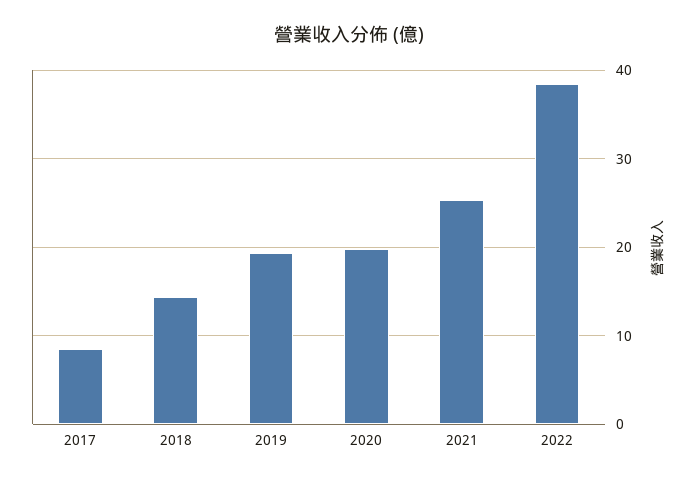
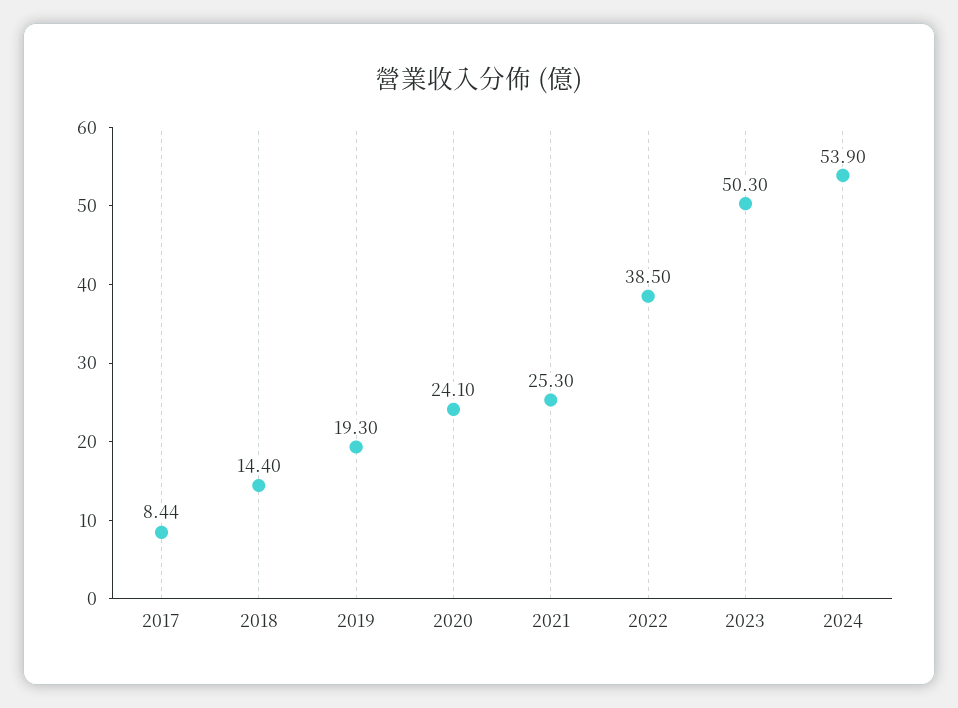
2020: 20 -> 24.1
2023: none -> 50.3
2024: none -> 53.9

